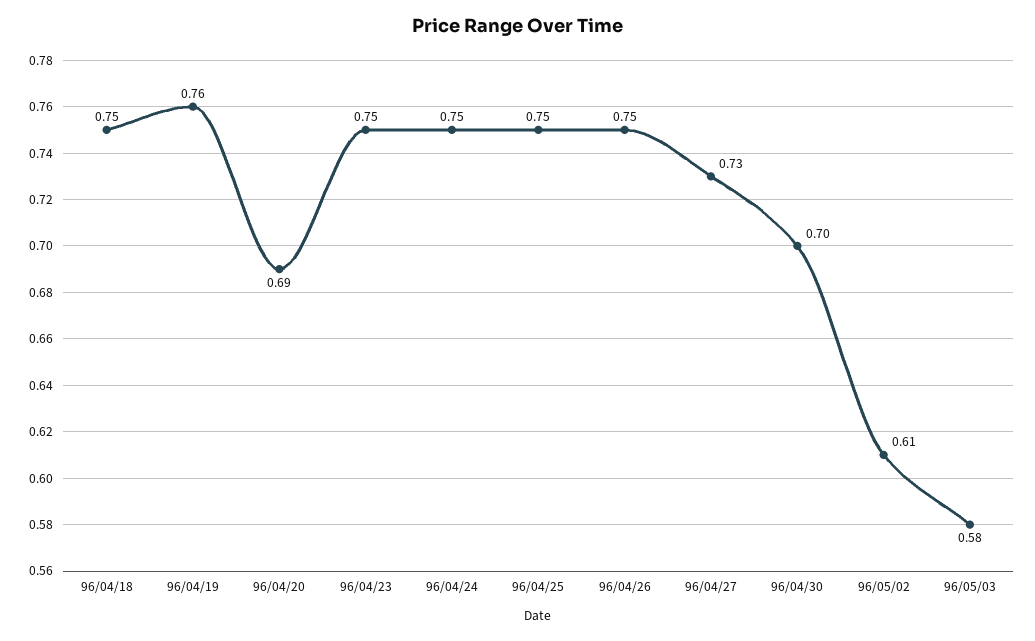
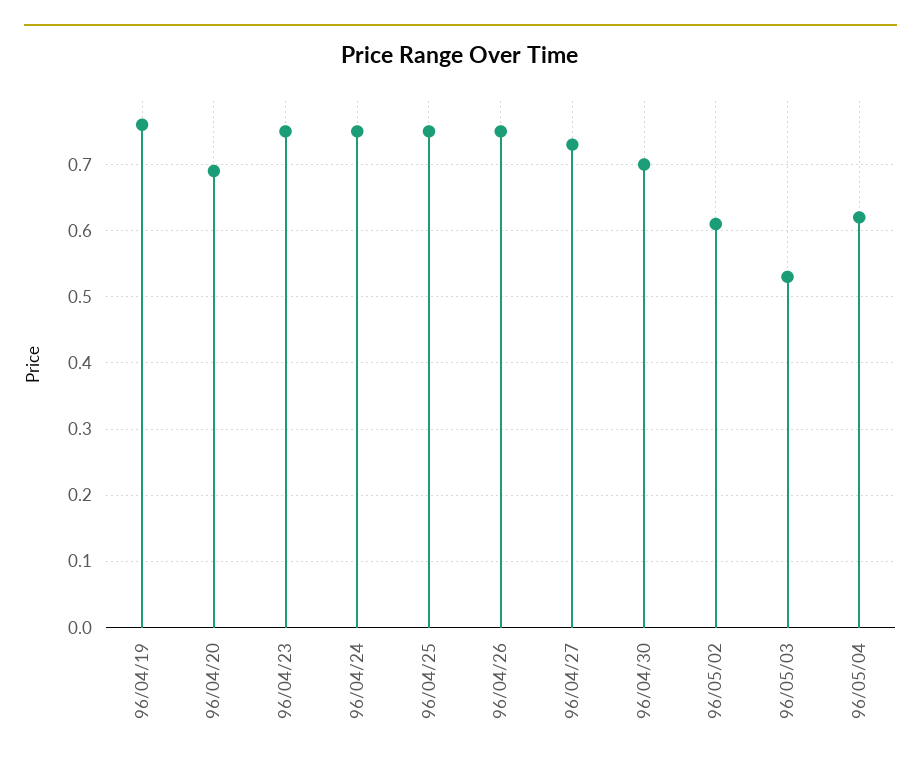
96/04/18: 0.75 -> none
96/05/03: 0.58 -> 0.53
96/05/04: none -> 0.62

